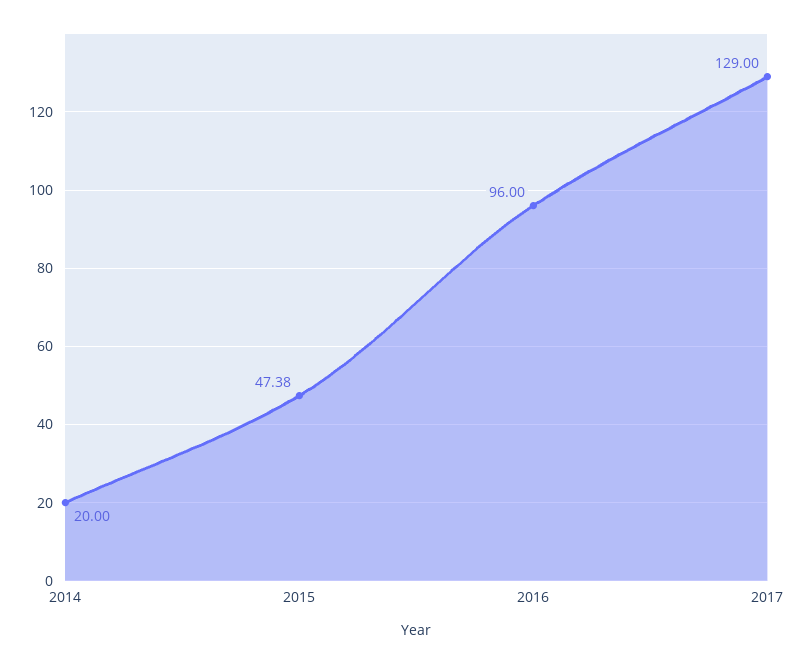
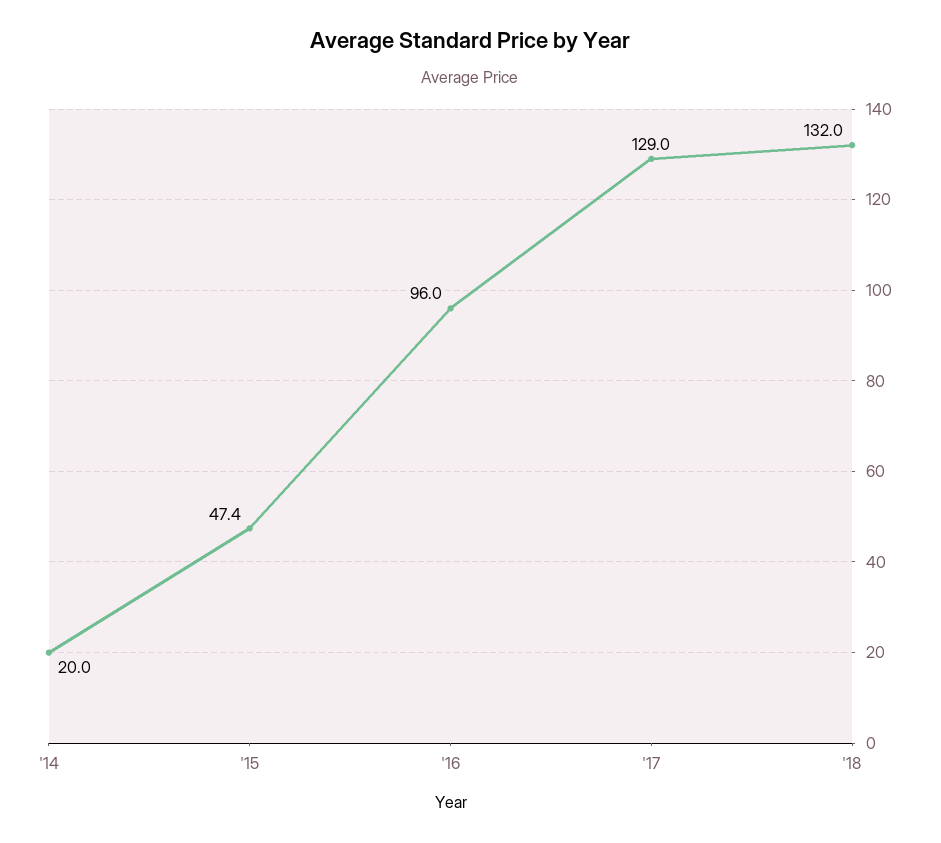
'18: none -> 132

